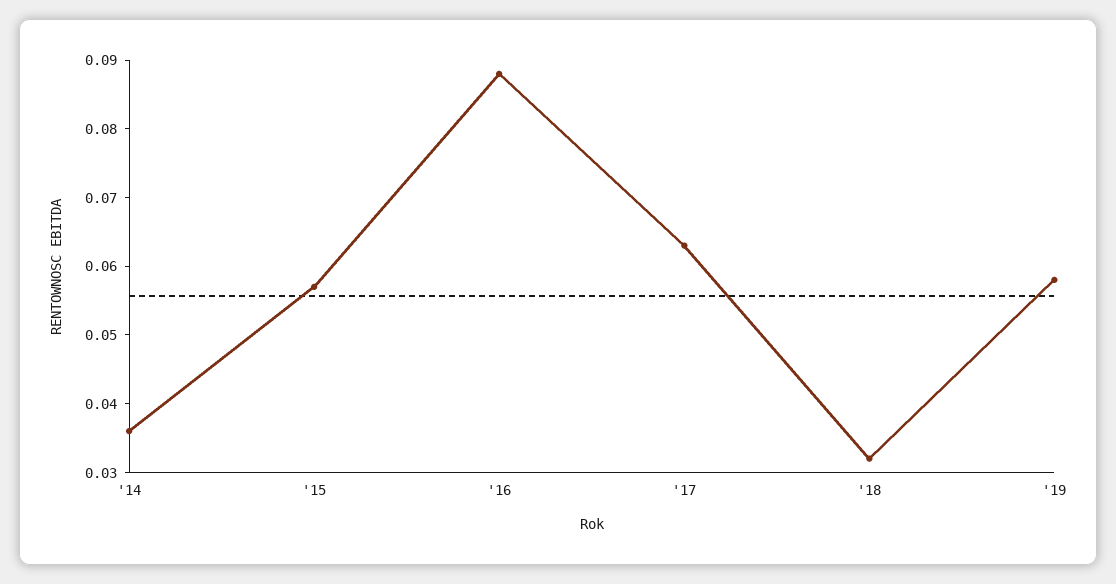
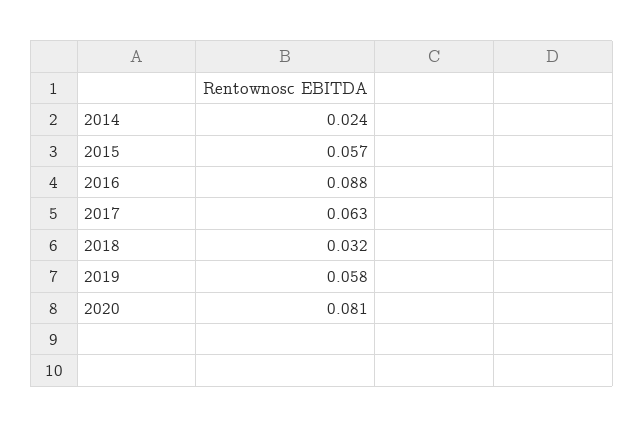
'14: 0.035 -> 0.024
2020: none -> 0.081

